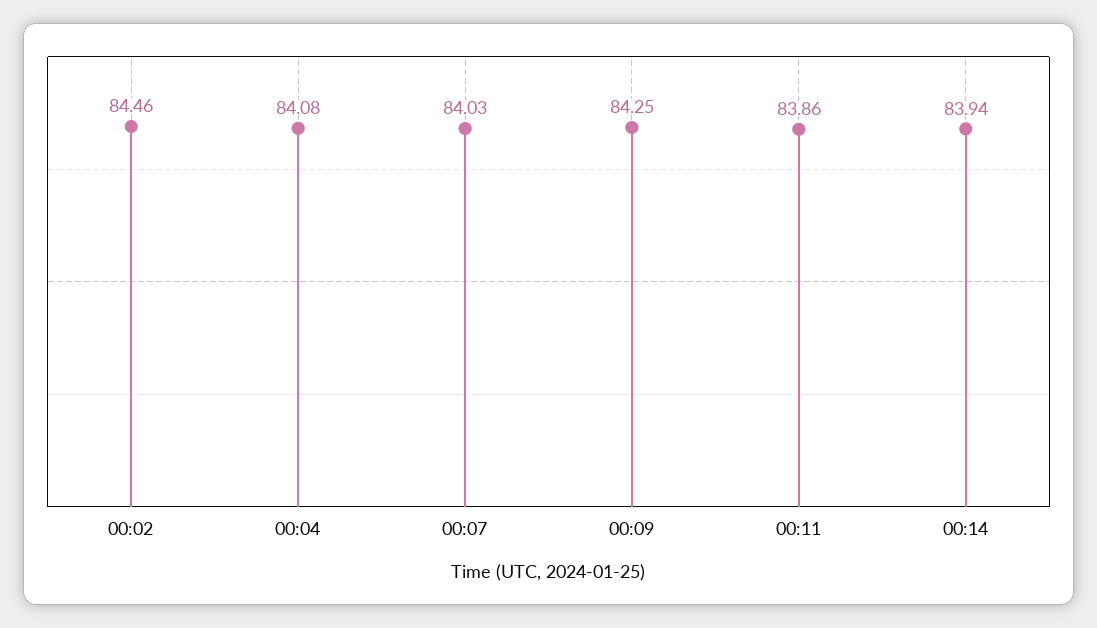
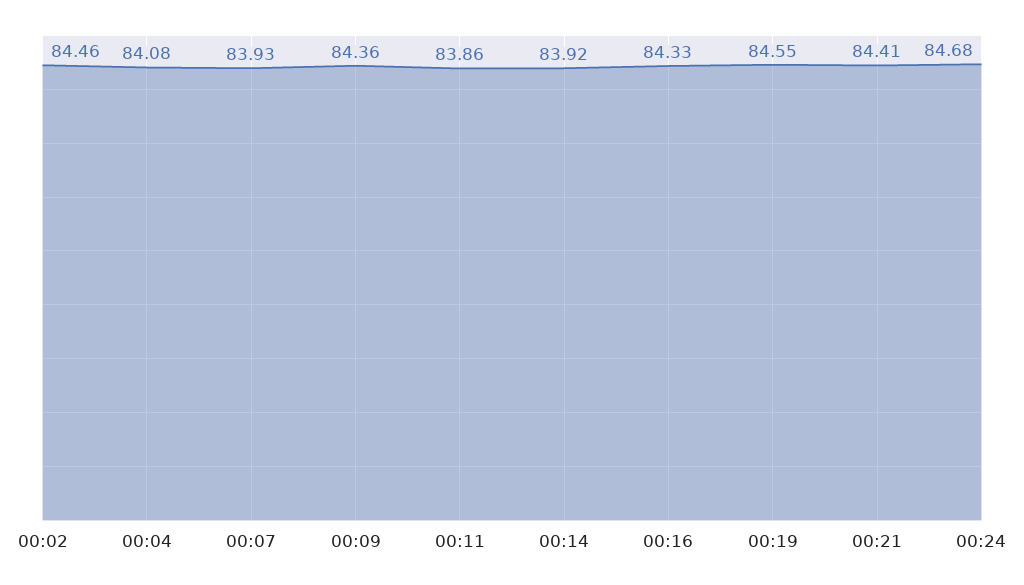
00:07: 84.03 -> 83.93
00:09: 84.25 -> 84.36
00:14: 83.94 -> 83.92
00:16: none -> 84.33
00:19: none -> 84.55
00:21: none -> 84.41
00:24: none -> 84.68

